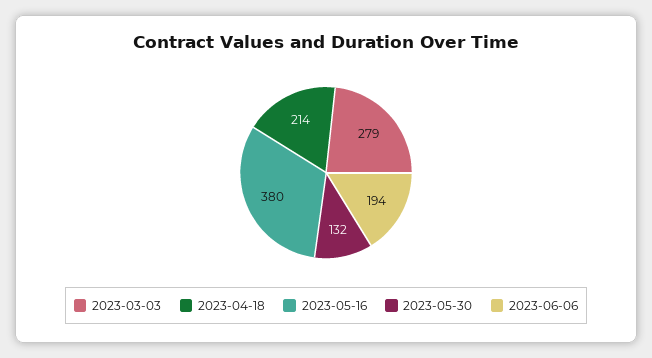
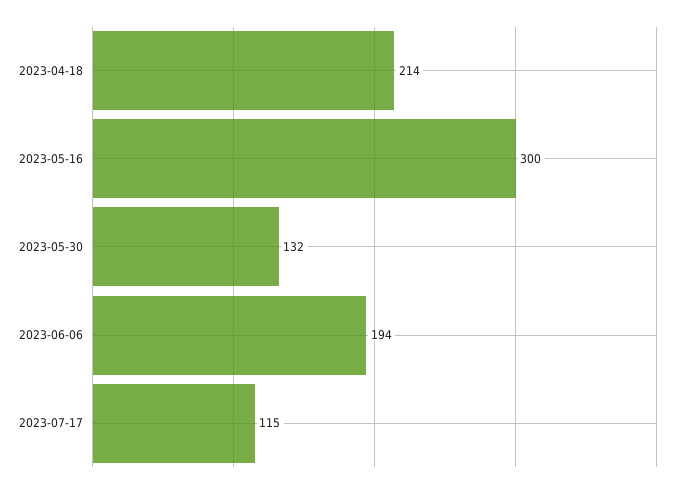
2023-03-03: 279 -> none
2023-05-16: 380 -> 300
2023-07-17: none -> 115

